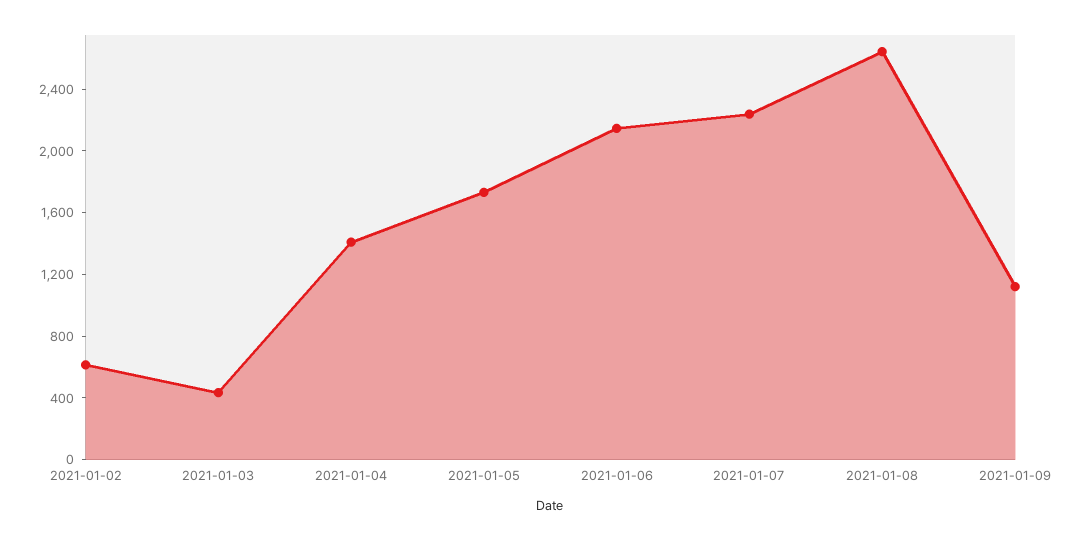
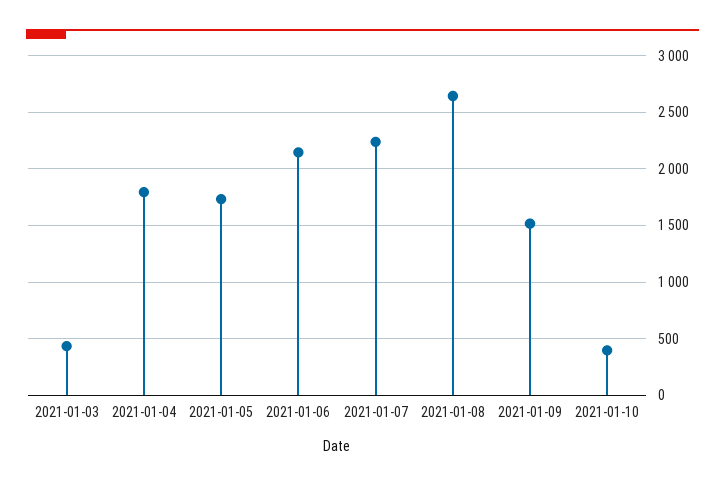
2021-01-02: 600 -> none
2021-01-04: 1400 -> 1800
2021-01-09: 1100 -> 1500
2021-01-10: none -> 400

